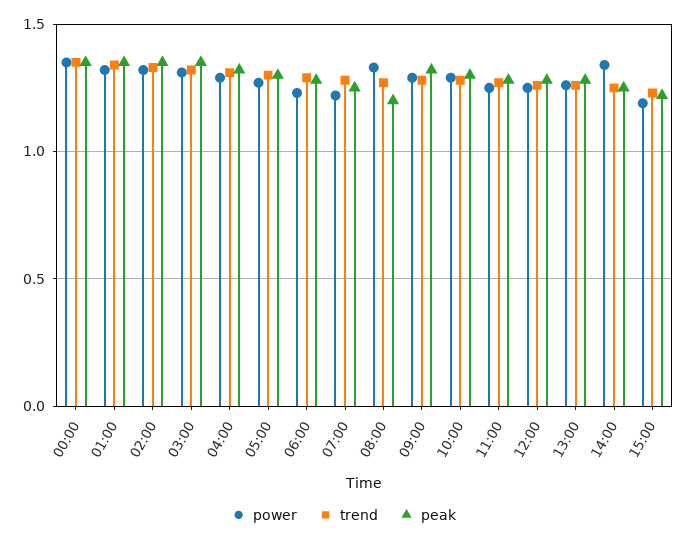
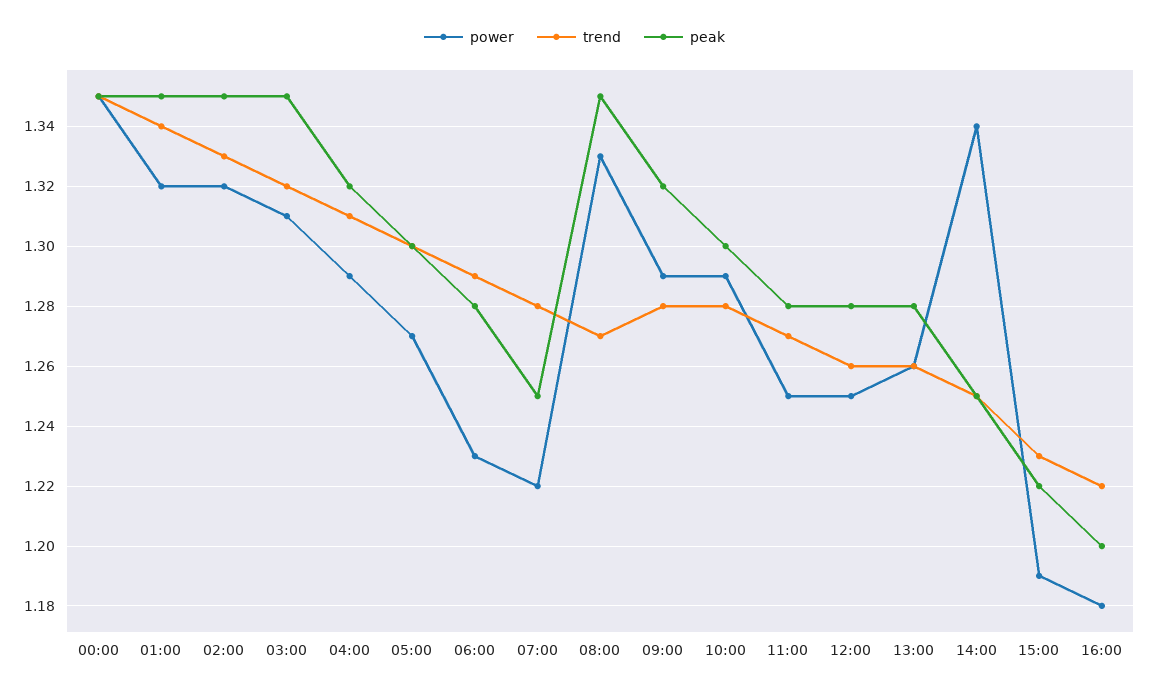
peak, 08:00: 1.2 -> 1.35
power, 16:00: none -> 1.18
trend, 16:00: none -> 1.22
peak, 16:00: none -> 1.2

